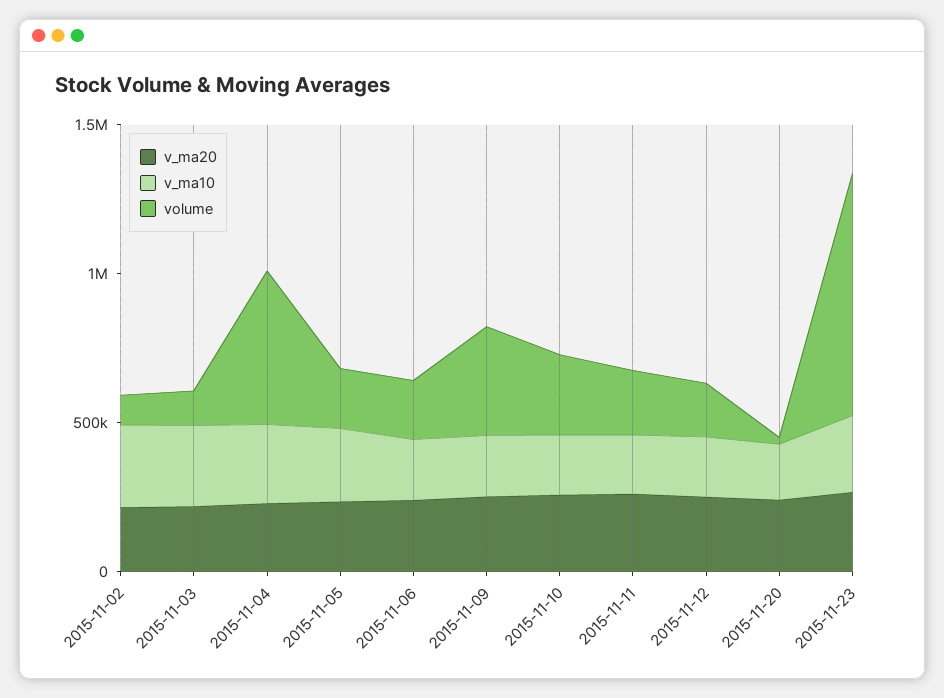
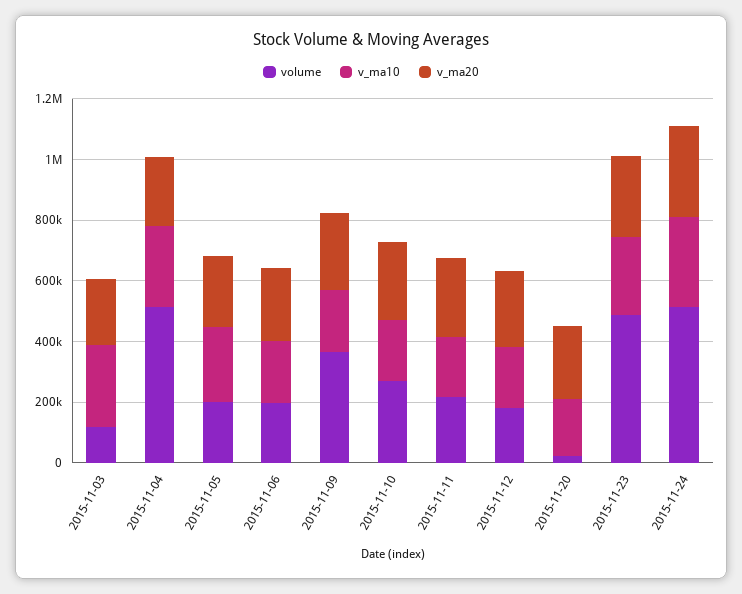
v_ma20, 2015-11-02: 200000 -> none
v_ma10, 2015-11-02: 300000 -> none
volume, 2015-11-02: 100000 -> none
volume, 2015-11-23: 800000 -> 500000
volume, 2015-11-24: none -> 500000
v_ma10, 2015-11-24: none -> 300000
v_ma20, 2015-11-24: none -> 300000

